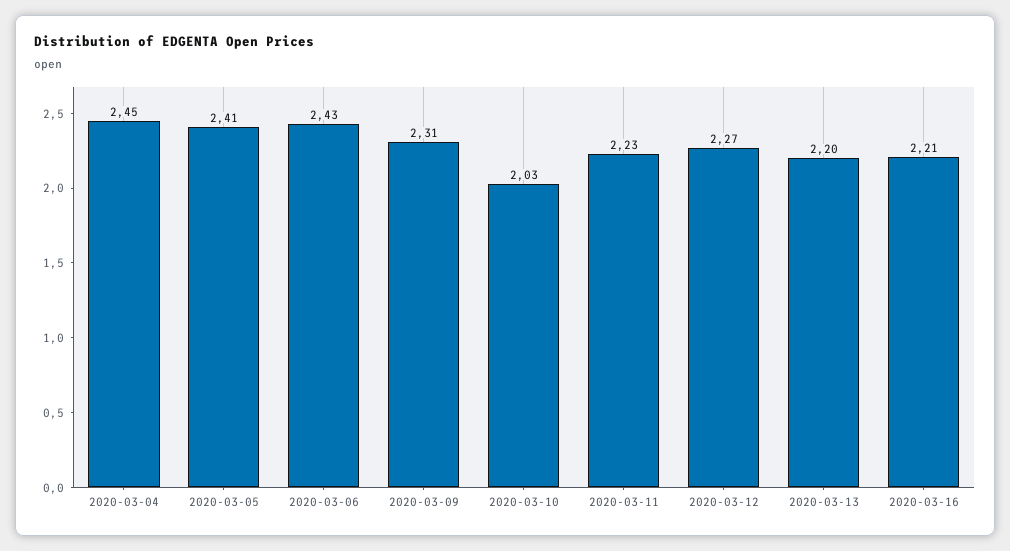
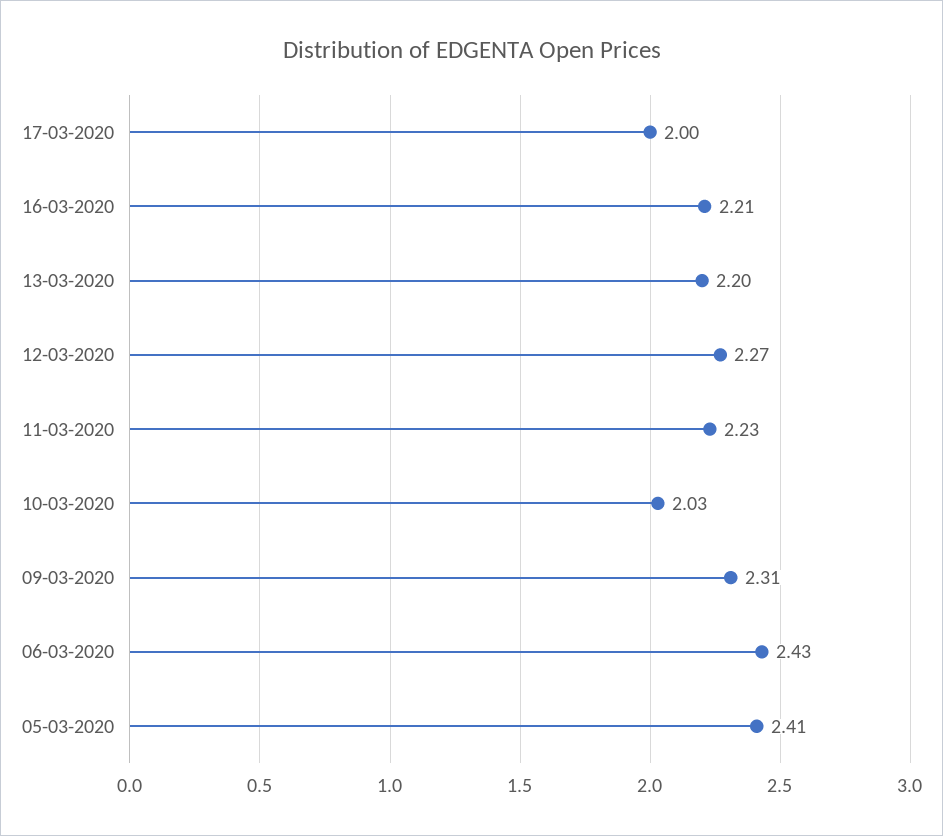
2020-03-04: 2.45 -> none
17-03-2020: none -> 2

